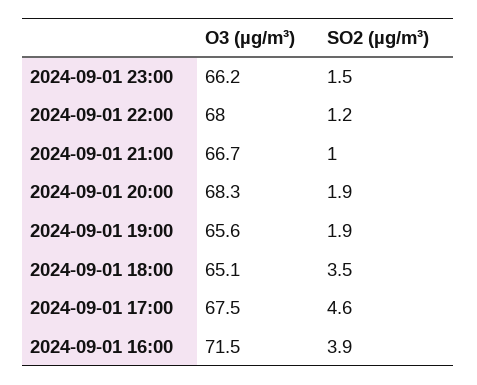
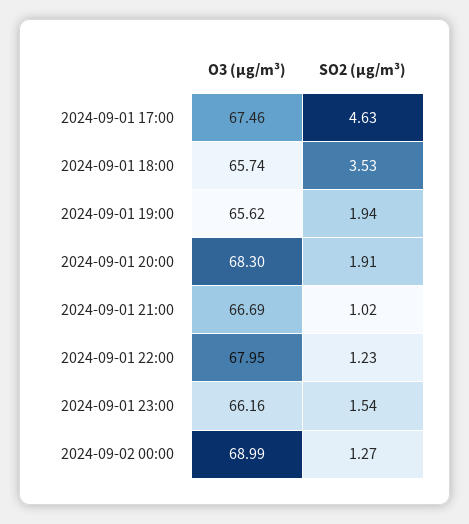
O3 (µg/m³), 2024-09-01 18:00: 65.1 -> 65.74
O3 (µg/m³), 2024-09-01 16:00: 71.5 -> none
SO2 (µg/m³), 2024-09-01 16:00: 3.9 -> none
O3 (µg/m³), 2024-09-02 00:00: none -> 68.99
SO2 (µg/m³), 2024-09-02 00:00: none -> 1.27

